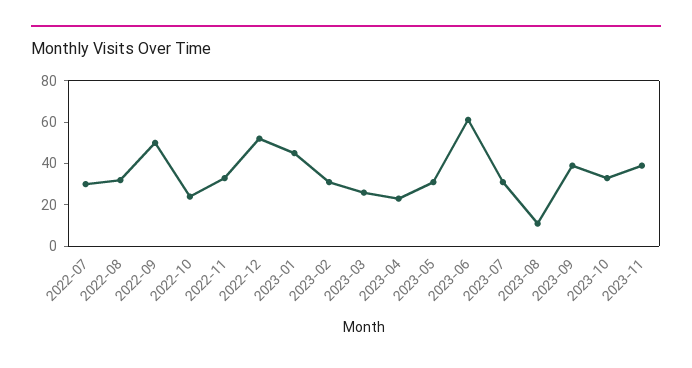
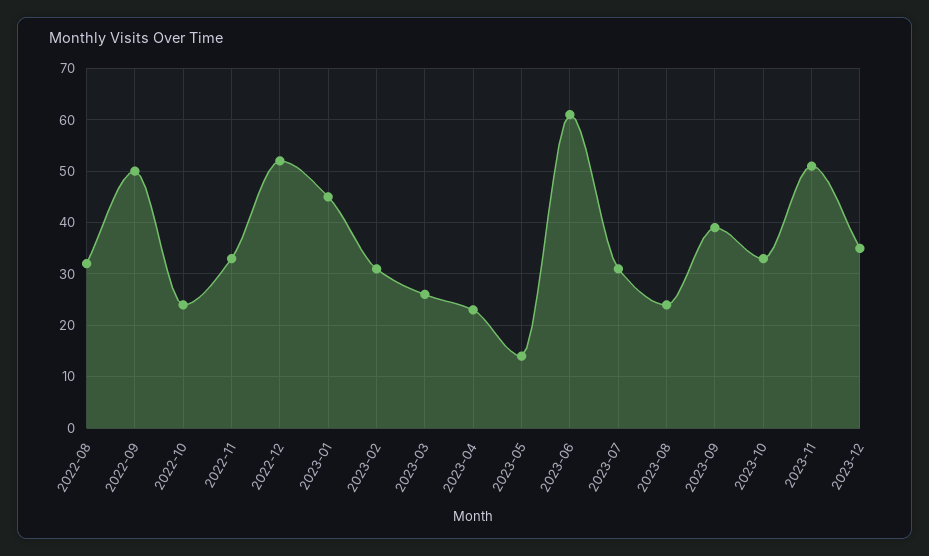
2022-07: 30 -> none
2023-05: 30 -> 15
2023-08: 10 -> 25
2023-11: 40 -> 50
2023-12: none -> 35

